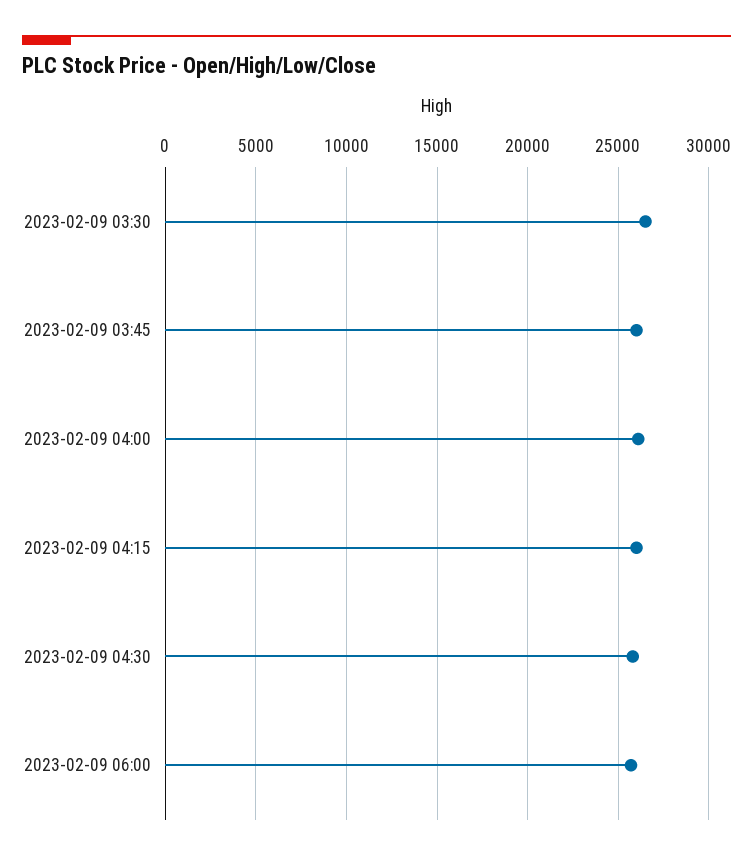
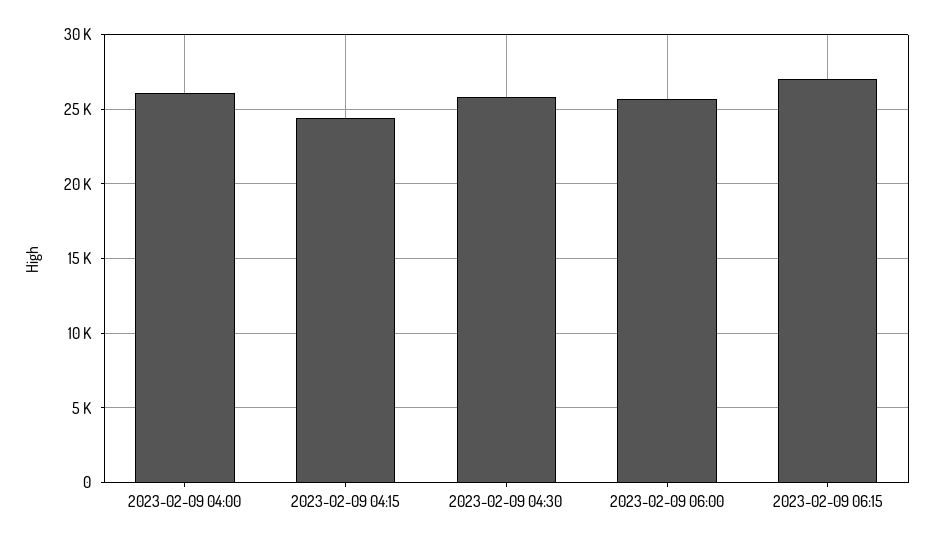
2023-02-09 03:30: 26500 -> none
2023-02-09 03:45: 26000 -> none
2023-02-09 04:15: 26000 -> 24500
2023-02-09 06:15: none -> 27000

